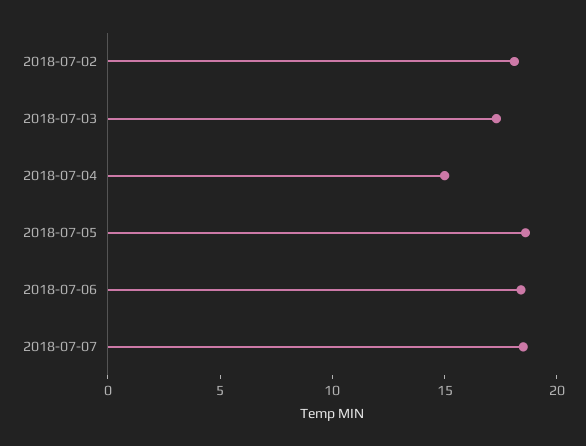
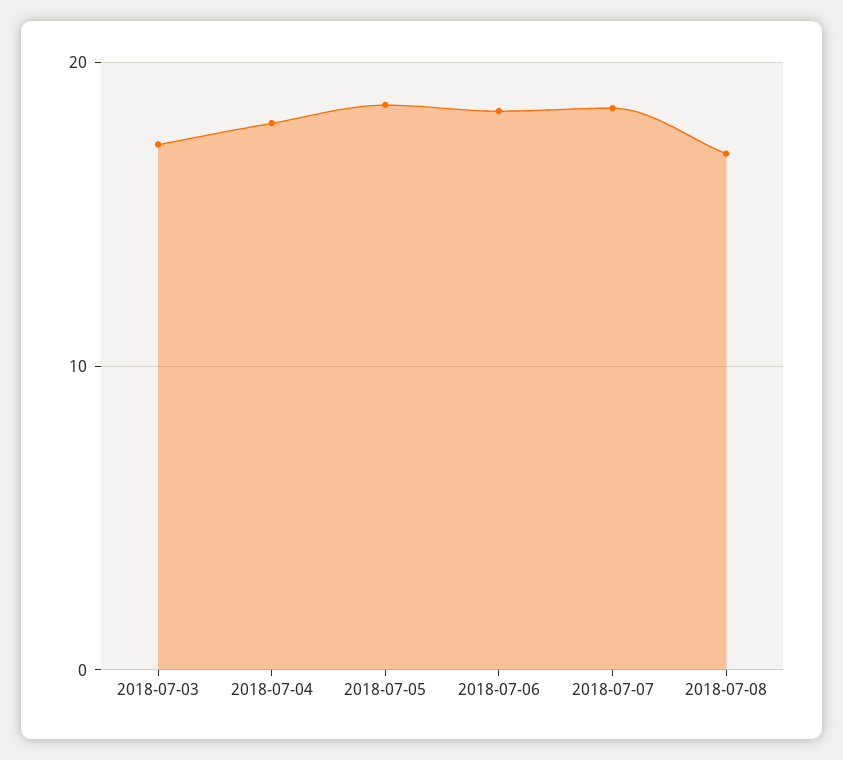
2018-07-02: 18 -> none
2018-07-04: 15 -> 18
2018-07-08: none -> 17

